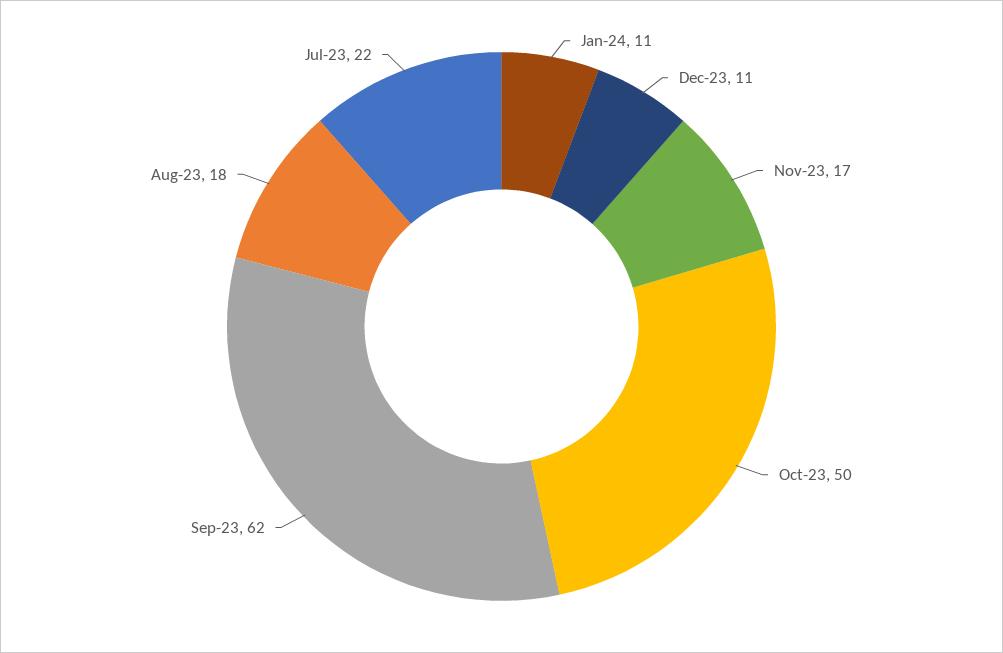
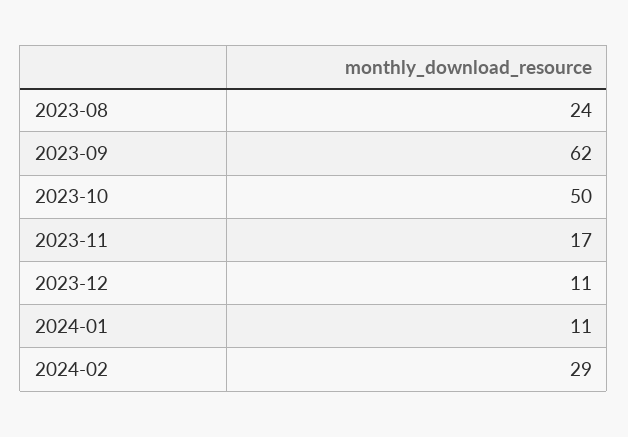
Aug-23: 18 -> 24
Jul-23: 22 -> none
2024-02: none -> 29

